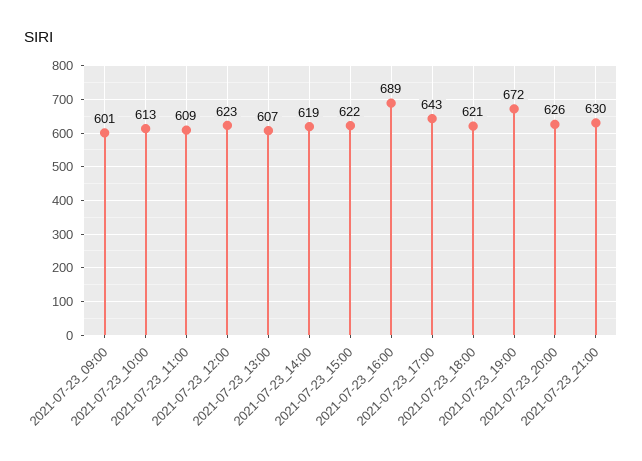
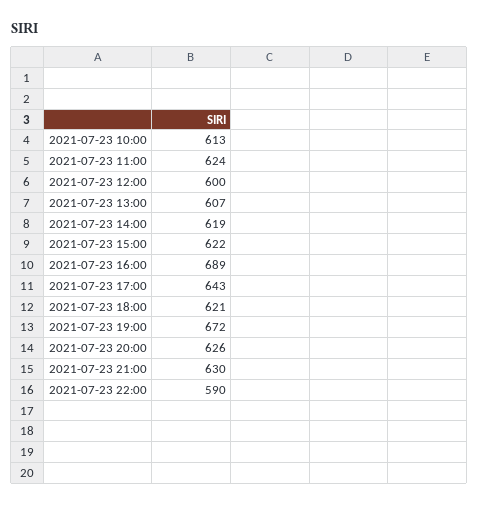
2021-07-23_09:00: 601 -> none
2021-07-23_11:00: 609 -> 624
2021-07-23_12:00: 623 -> 600
2021-07-23 22:00: none -> 590

